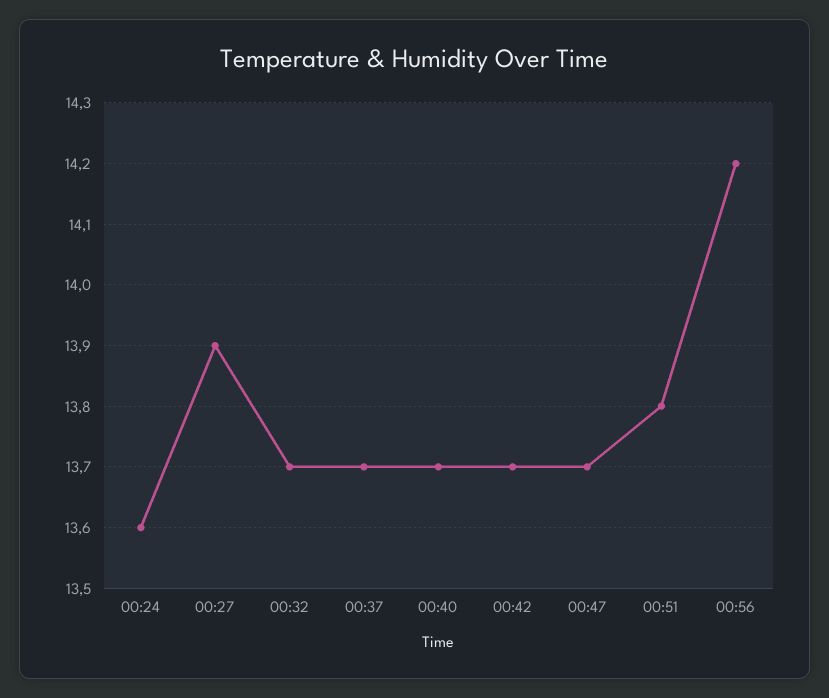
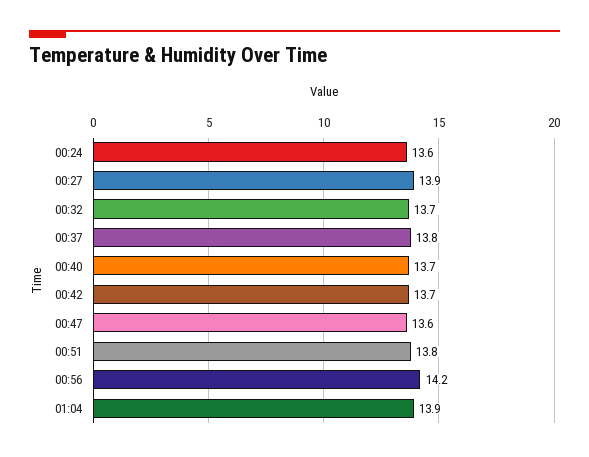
00:37: 13.7 -> 13.8
00:47: 13.7 -> 13.6
01:04: none -> 13.9

